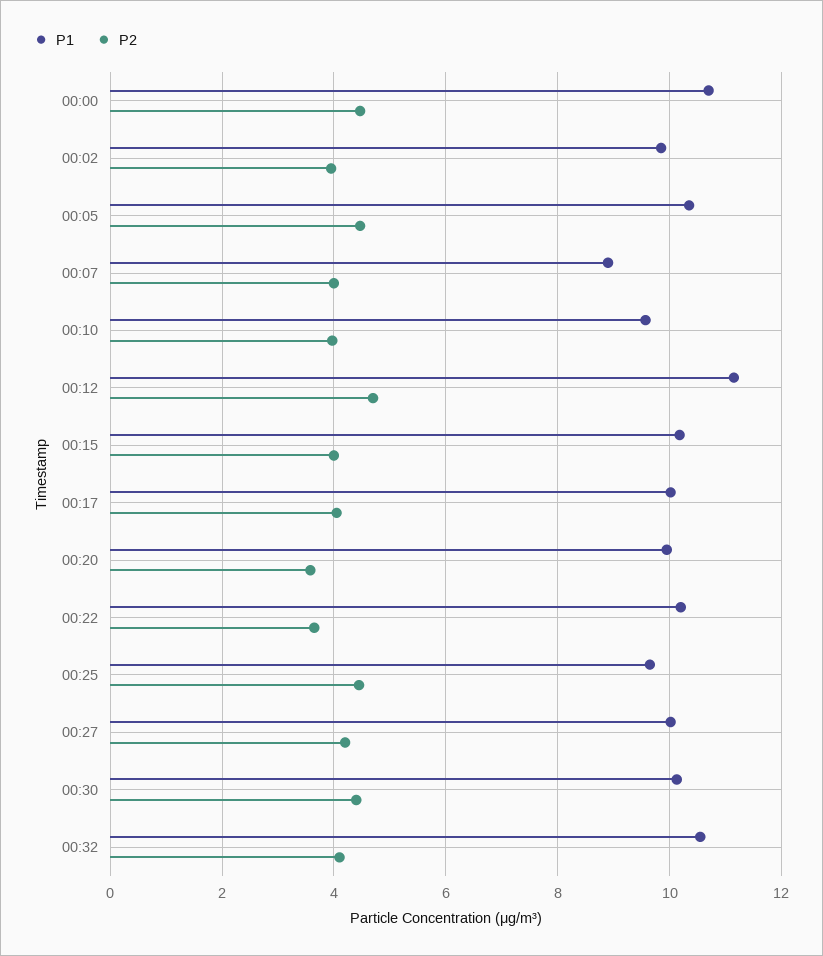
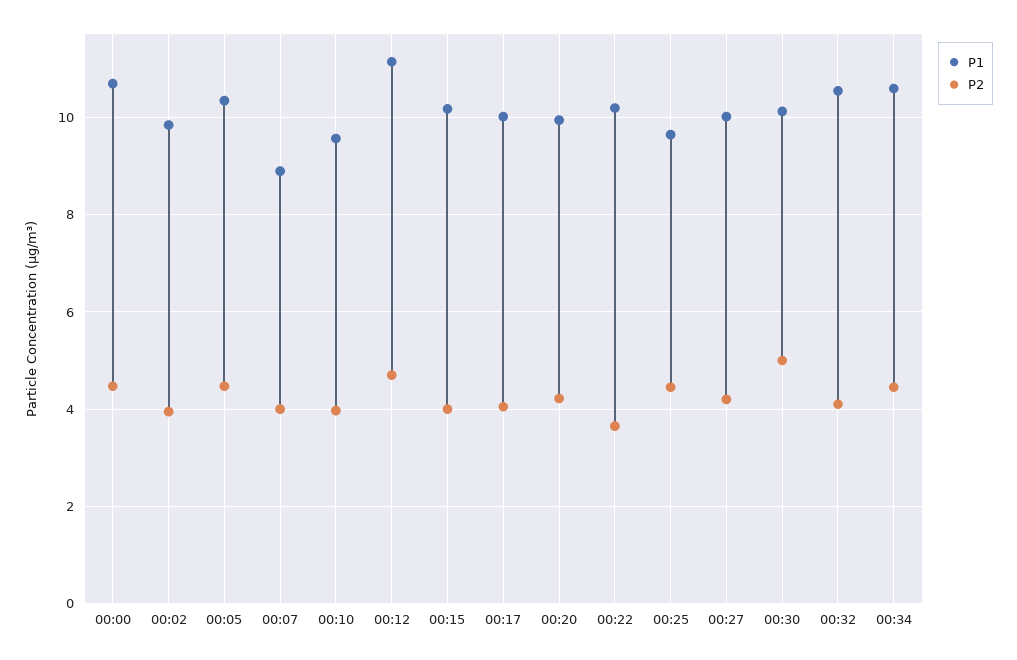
P2, 00:20: 3.6 -> 4.2
P2, 00:30: 4.4 -> 5
P1, 00:34: none -> 10.6
P2, 00:34: none -> 4.4

